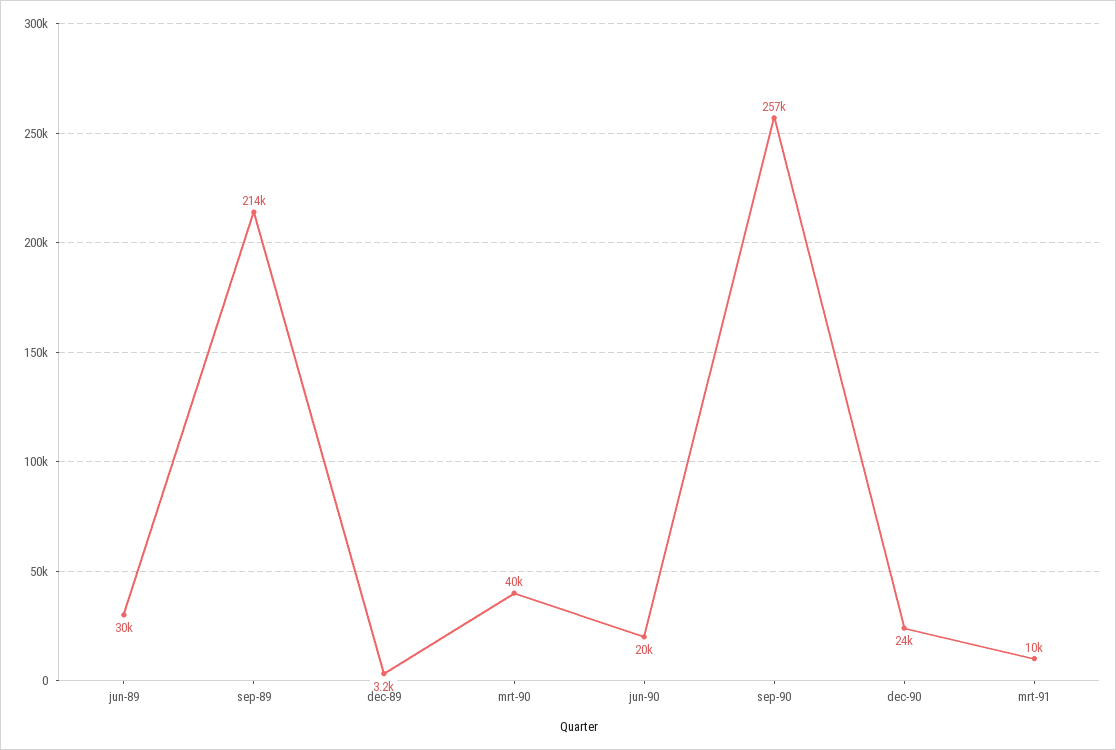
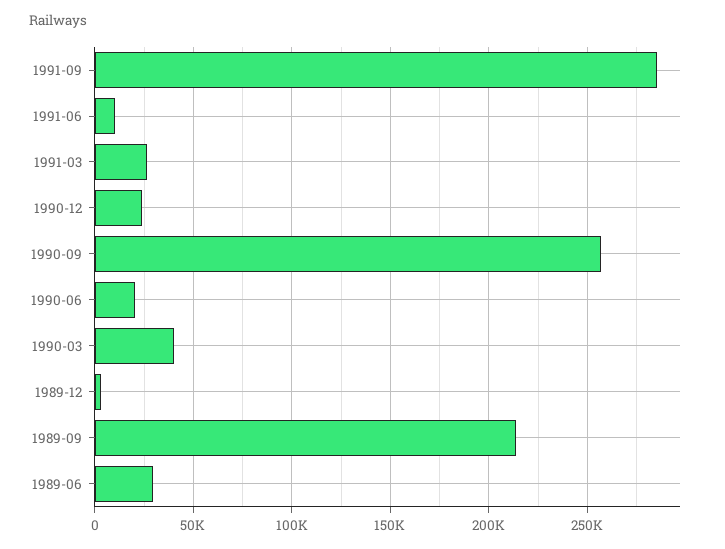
mrt-91: 10000 -> 25000
1991-09: none -> 285000
1991-06: none -> 10000

